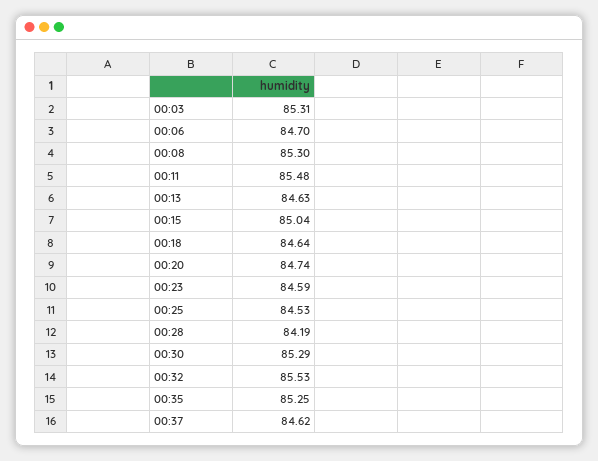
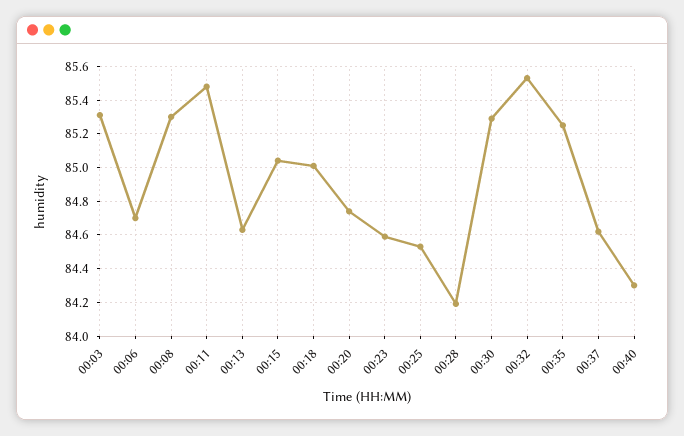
00:18: 84.64 -> 85
00:40: none -> 84.3

